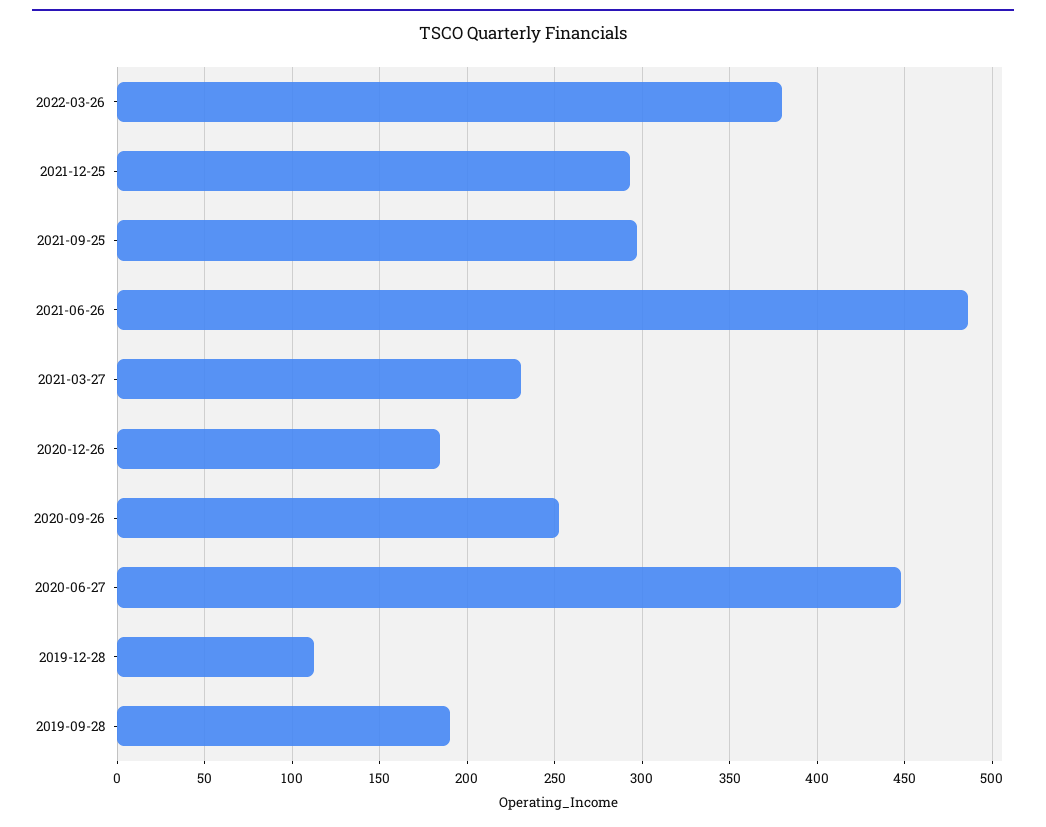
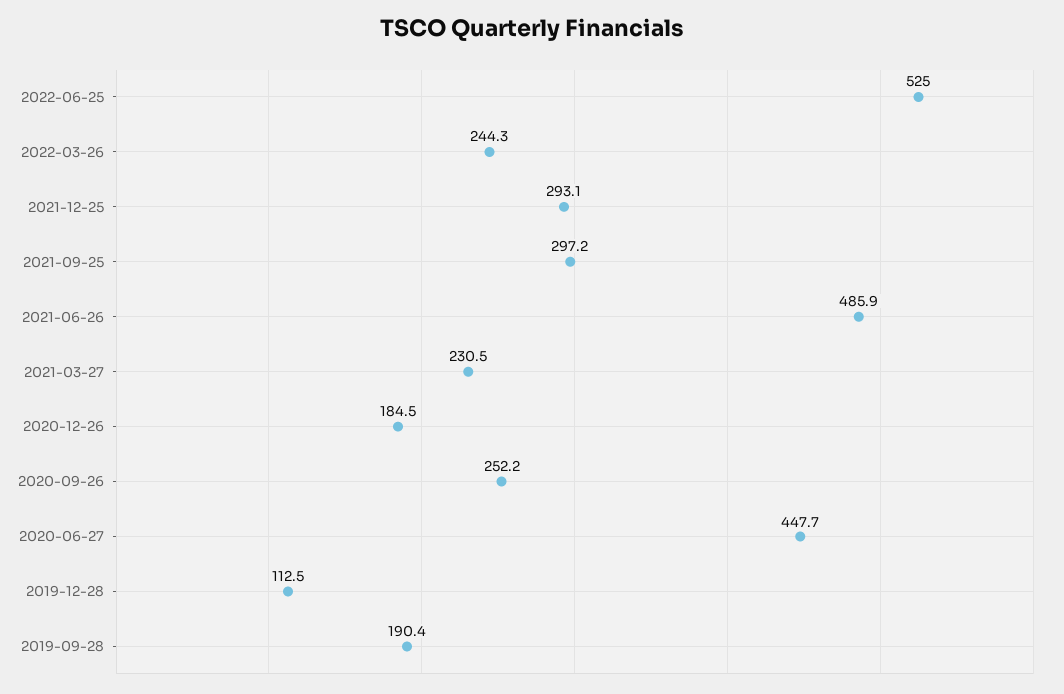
2022-03-26: 380 -> 244.3
2022-06-25: none -> 525

